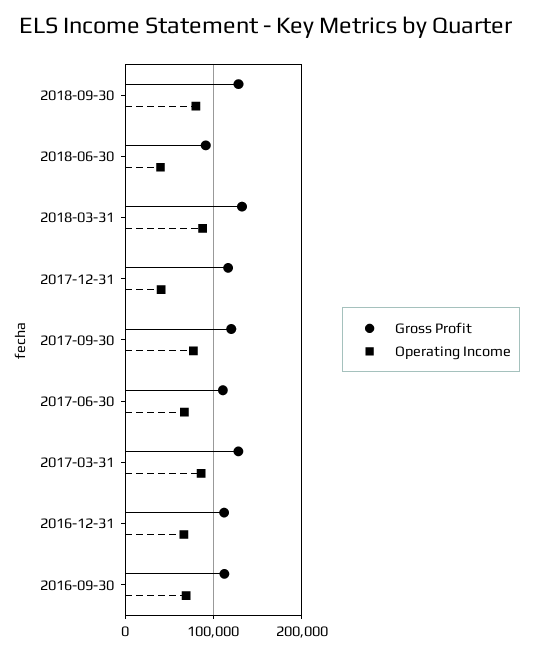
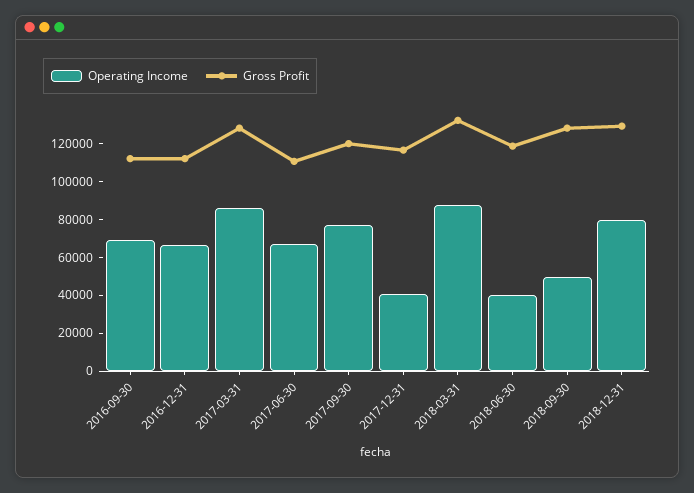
Operating Income, 2018-09-30: 80000 -> 50000
Gross Profit, 2018-06-30: 90000 -> 120000
Operating Income, 2018-12-31: none -> 80000
Gross Profit, 2018-12-31: none -> 130000

